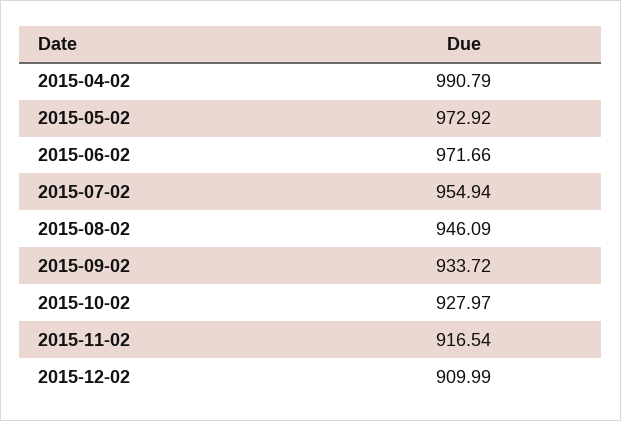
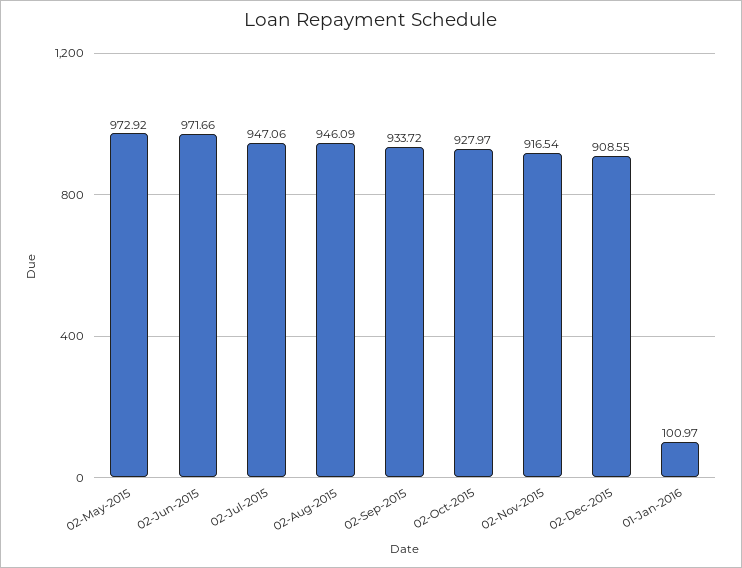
2015-04-02: 990.79 -> none
2015-07-02: 954.94 -> 947.06
2015-12-02: 909.99 -> 908.55
01-Jan-2016: none -> 100.97

